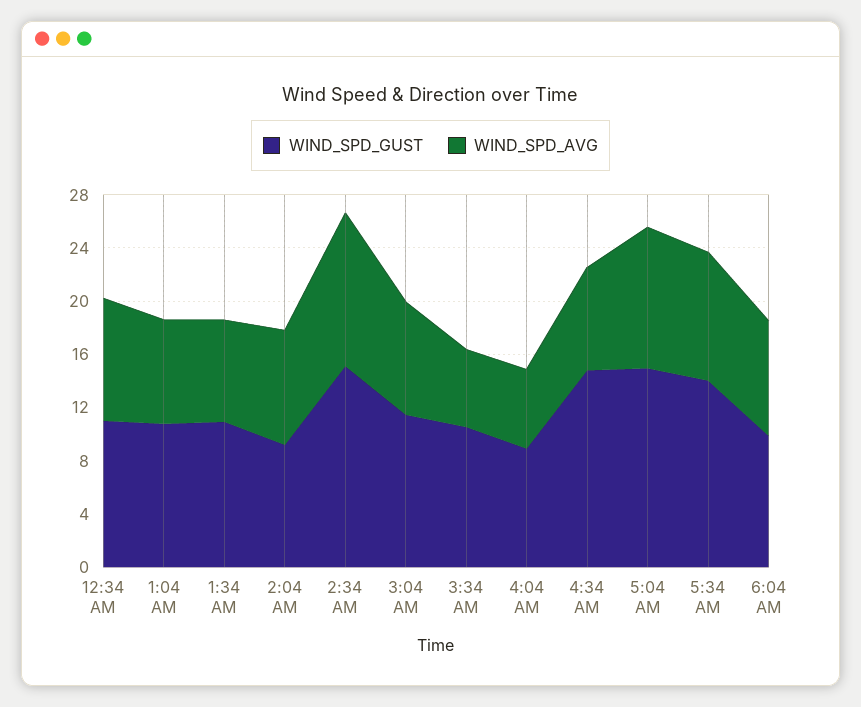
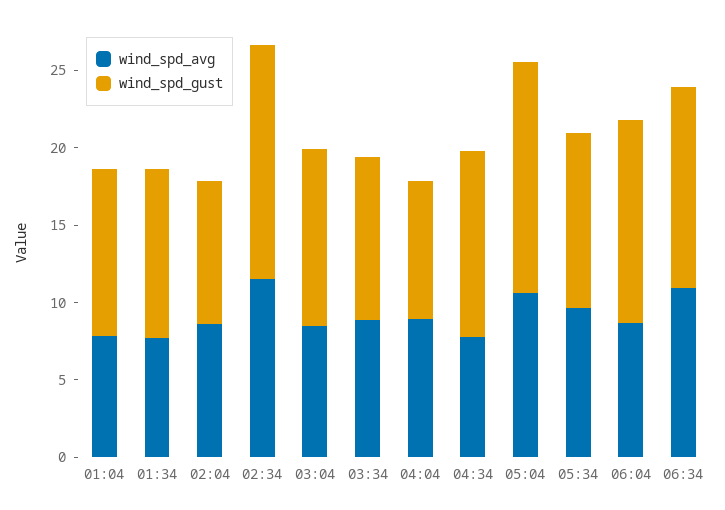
WIND_SPD_GUST, 12:34 AM: 11 -> none
WIND_SPD_AVG, 12:34 AM: 9 -> none
WIND_SPD_AVG, 3:34 AM: 6 -> 9
WIND_SPD_AVG, 4:04 AM: 6 -> 9
WIND_SPD_GUST, 4:34 AM: 15 -> 12
WIND_SPD_GUST, 5:34 AM: 14 -> 11
WIND_SPD_GUST, 6:04 AM: 10 -> 13
WIND_SPD_AVG, 06:34: none -> 11
WIND_SPD_GUST, 06:34: none -> 13

